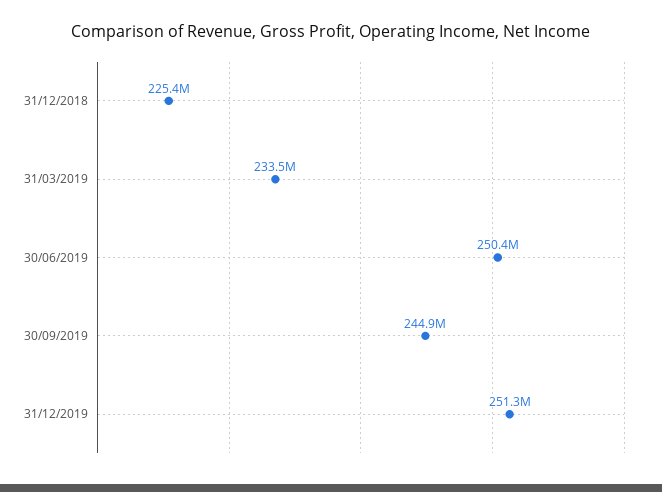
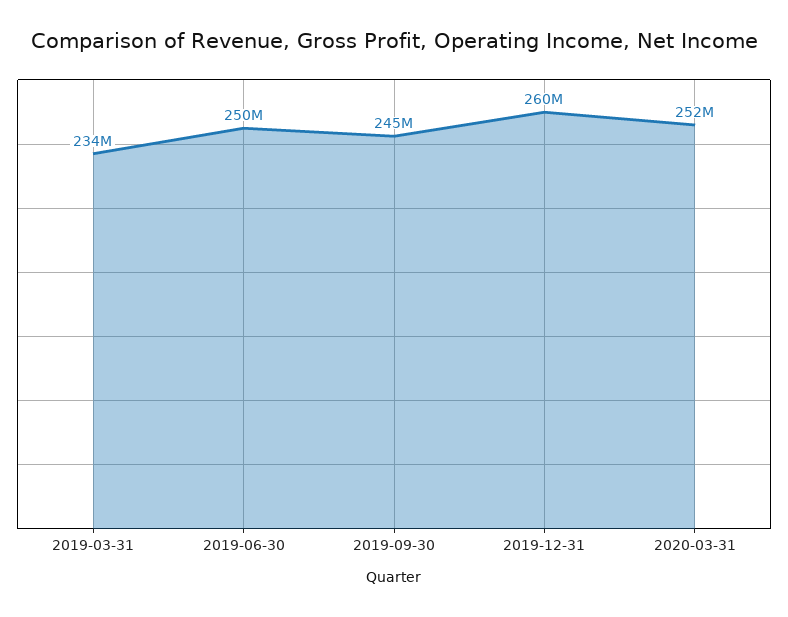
31/12/2018: 225400000 -> none
31/12/2019: 251300000 -> 260000000
2020-03-31: none -> 252000000

